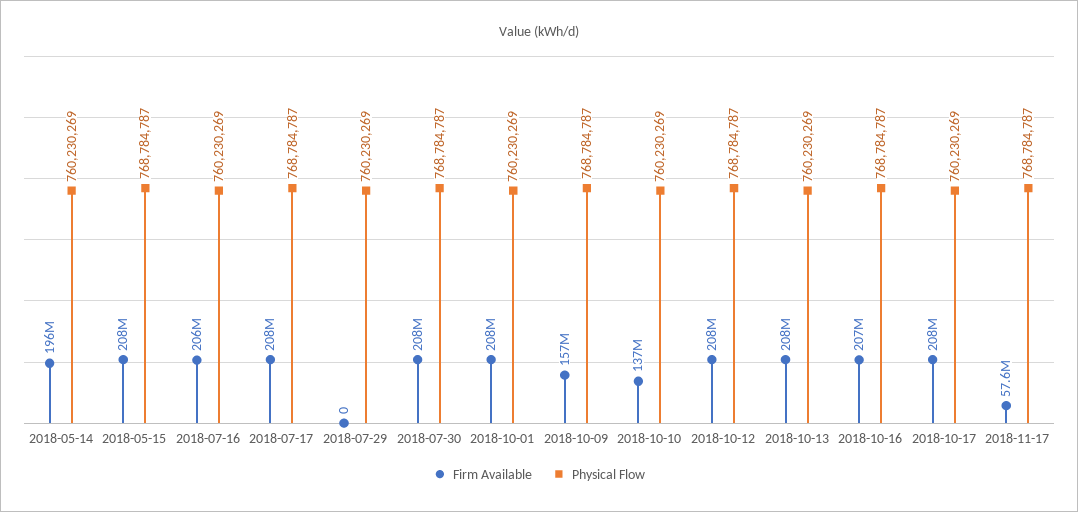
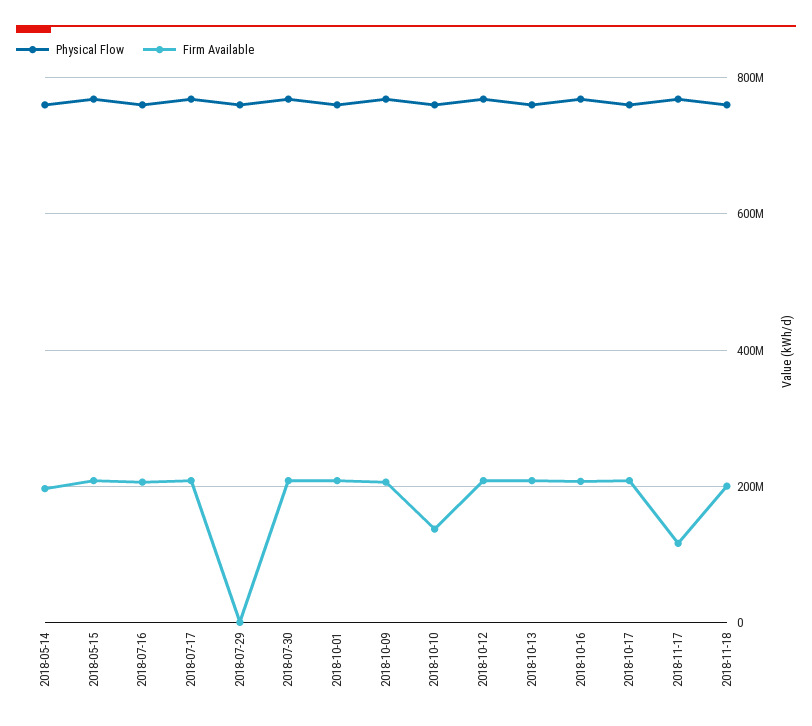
Firm Available, 2018-10-09: 157000000 -> 200000000
Firm Available, 2018-11-17: 57600000 -> 120000000
Physical Flow, 2018-11-18: none -> 760000000
Firm Available, 2018-11-18: none -> 200000000

